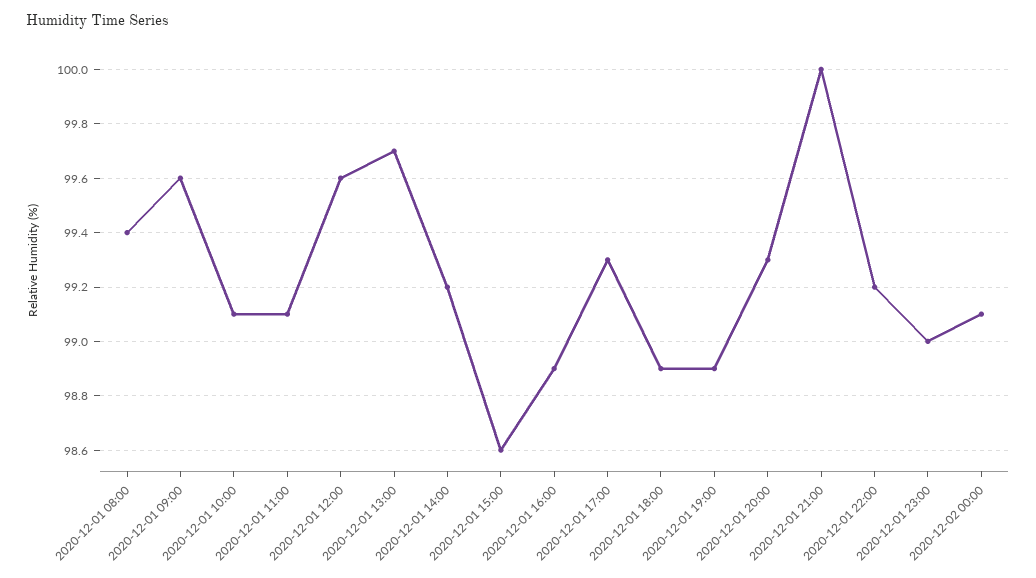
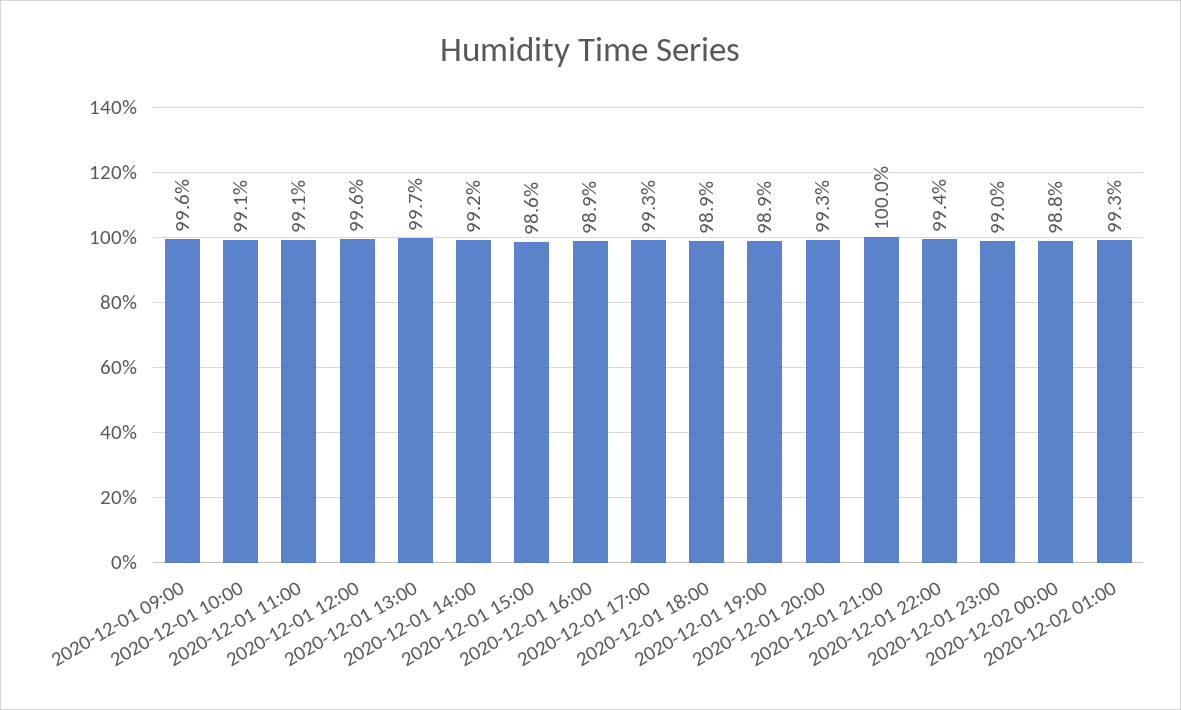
2020-12-01 08:00: 99.4 -> none
2020-12-01 22:00: 99.2 -> 99.4
2020-12-02 00:00: 99.1 -> 98.8
2020-12-02 01:00: none -> 99.3

